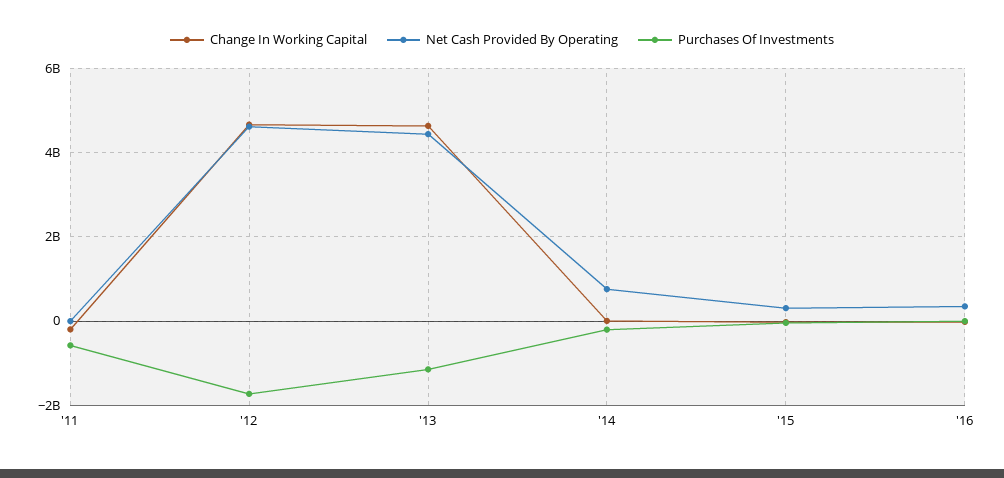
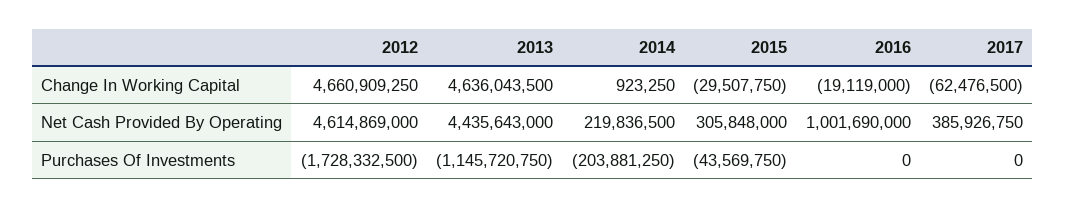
Change In Working Capital, '11: -200000000 -> none
Net Cash Provided By Operating, '11: 0 -> none
Purchases Of Investments, '11: -600000000 -> none
Net Cash Provided By Operating, '14: 800000000 -> 219836500
Net Cash Provided By Operating, '16: 400000000 -> 1001690000
Change In Working Capital, 2017: none -> -62476500
Net Cash Provided By Operating, 2017: none -> 385926750
Purchases Of Investments, 2017: none -> 0

